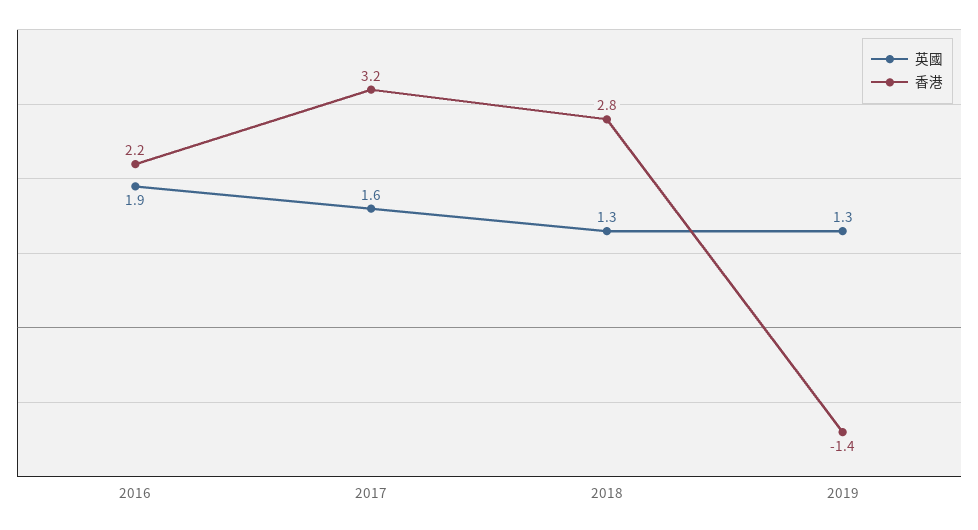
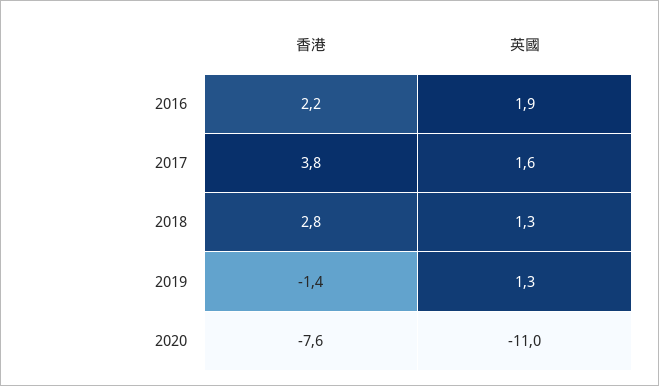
香港, 2017: 3.2 -> 3.8
香港, 2020: none -> -7.6
英國, 2020: none -> -11

